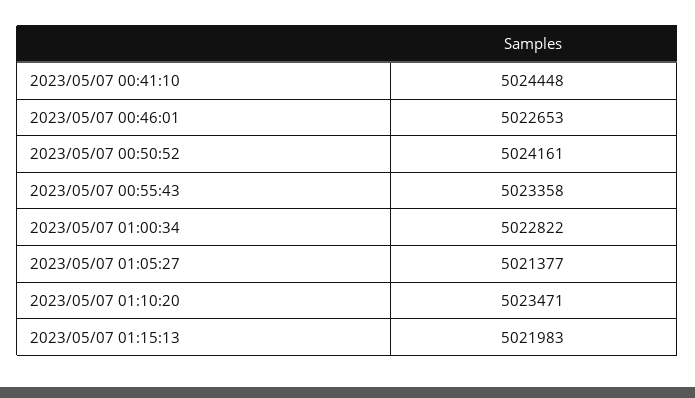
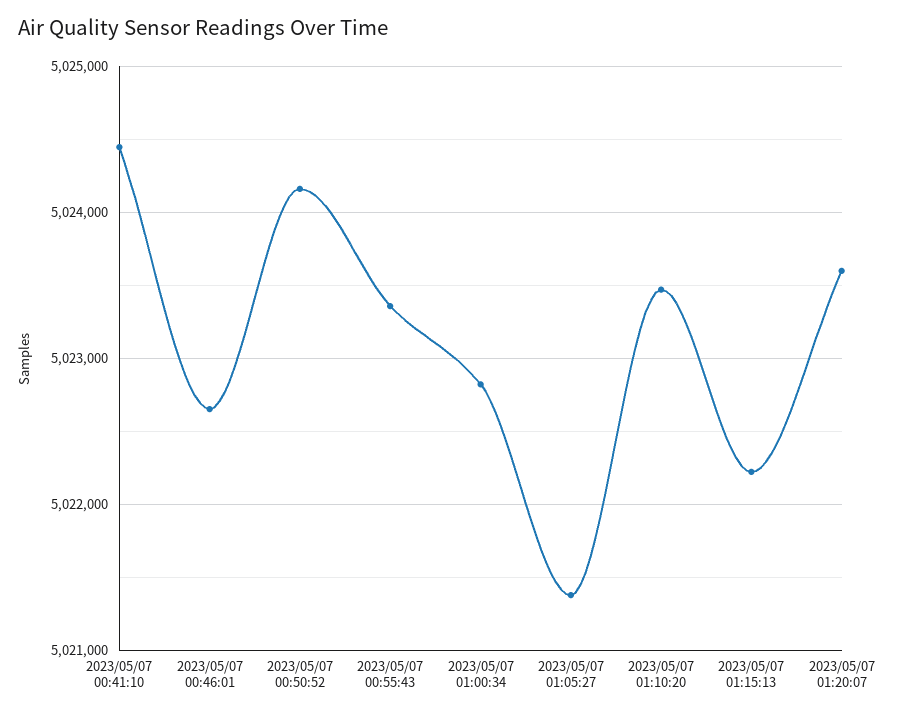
2023/05/07 01:15:13: 5021983 -> 5022200
2023/05/07 01:20:07: none -> 5023600

